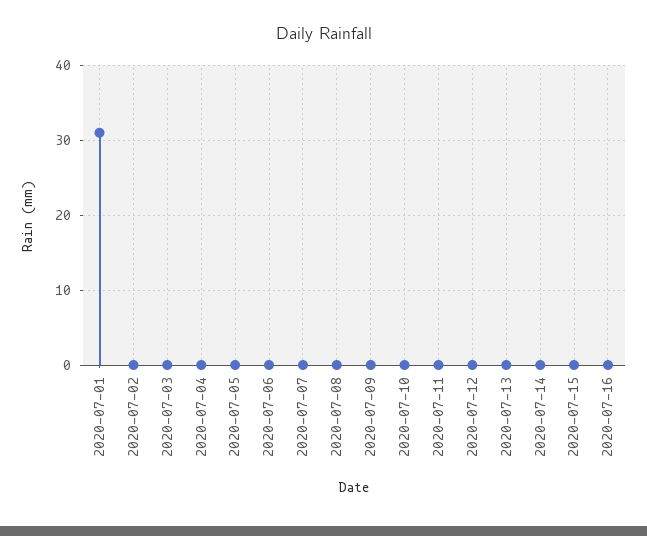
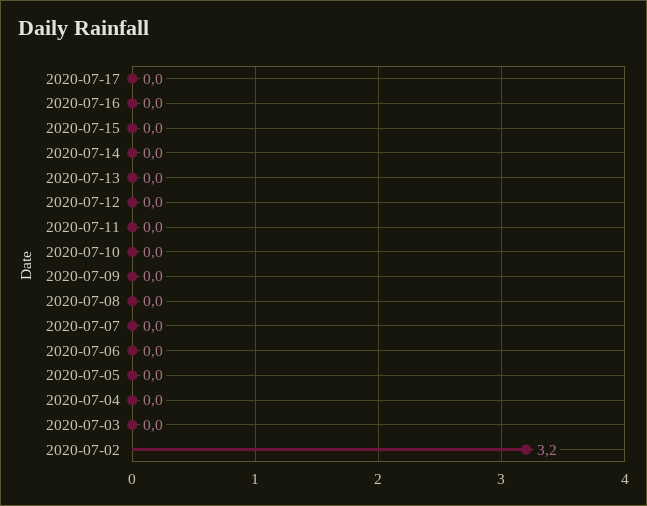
2020-07-01: 31 -> none
2020-07-02: 0 -> 3.2
2020-07-17: none -> 0

